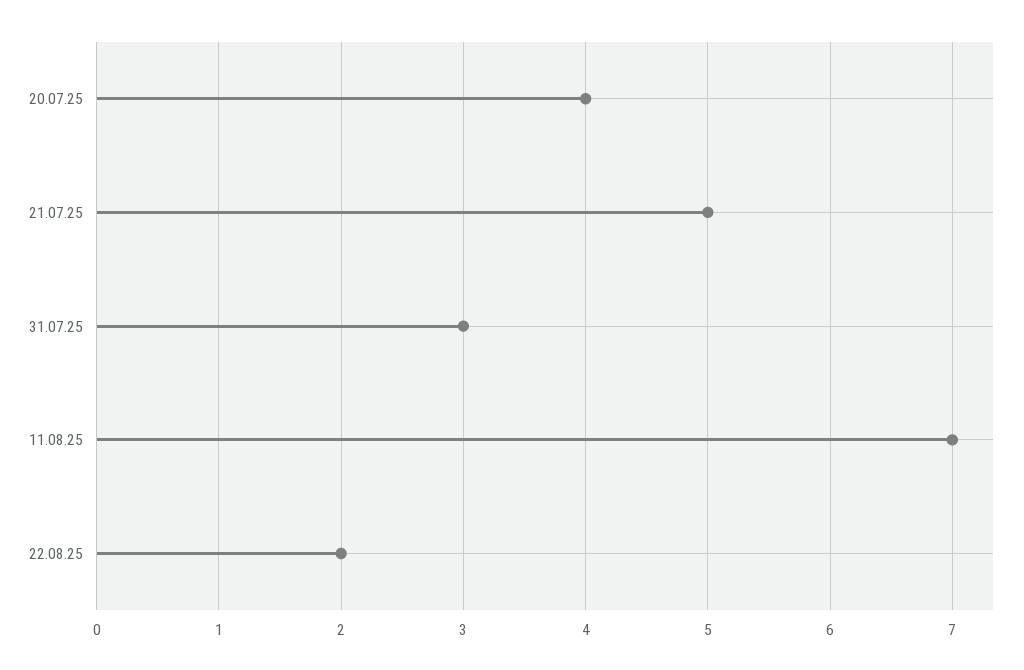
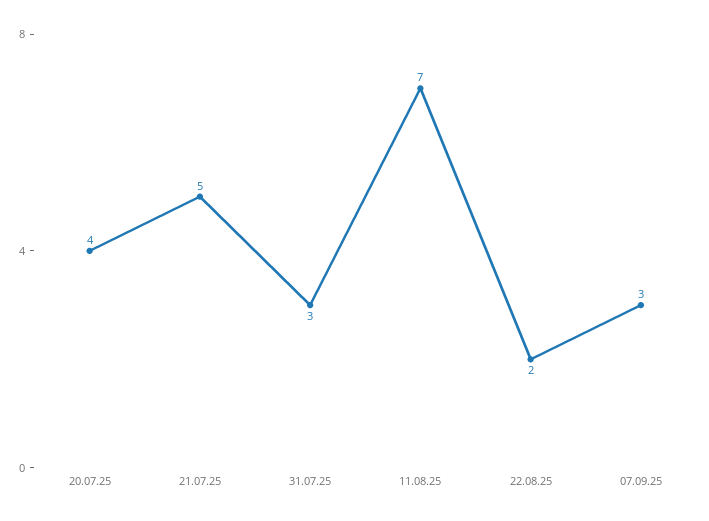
07.09.25: none -> 3

